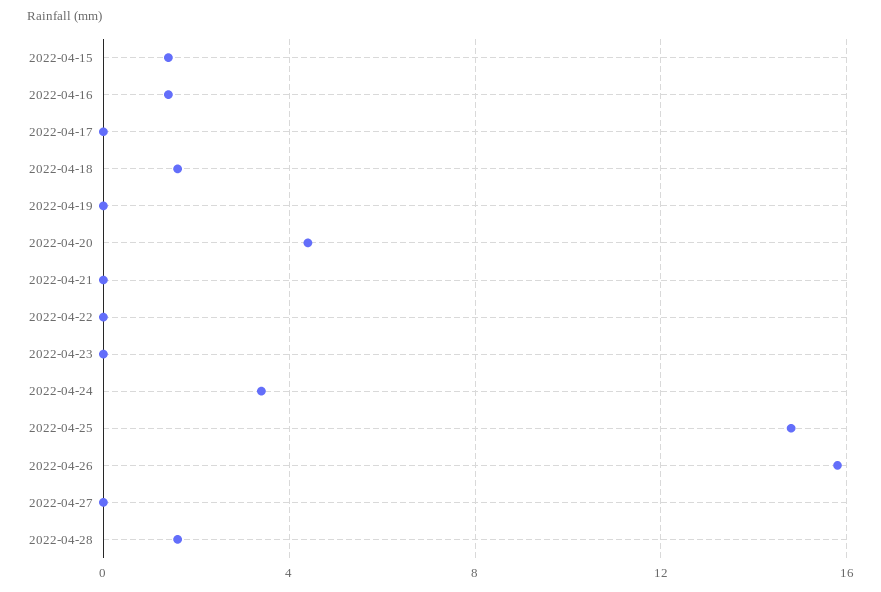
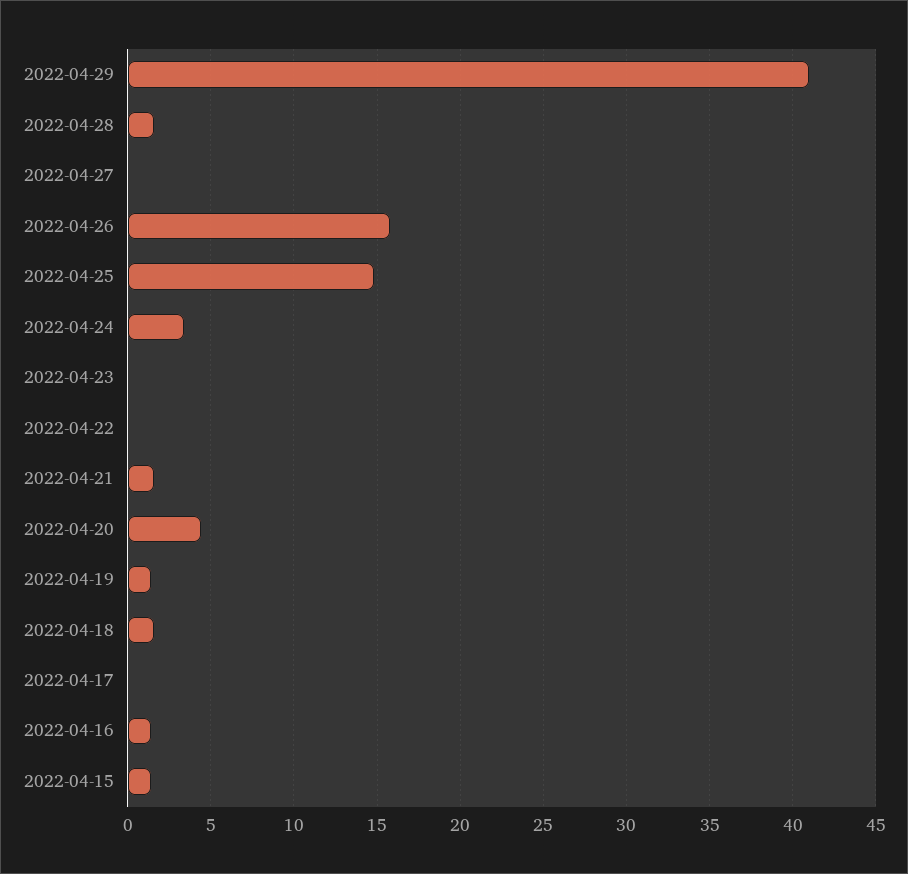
2022-04-19: 0 -> 1.5
2022-04-21: 0 -> 1.5
2022-04-29: none -> 41

